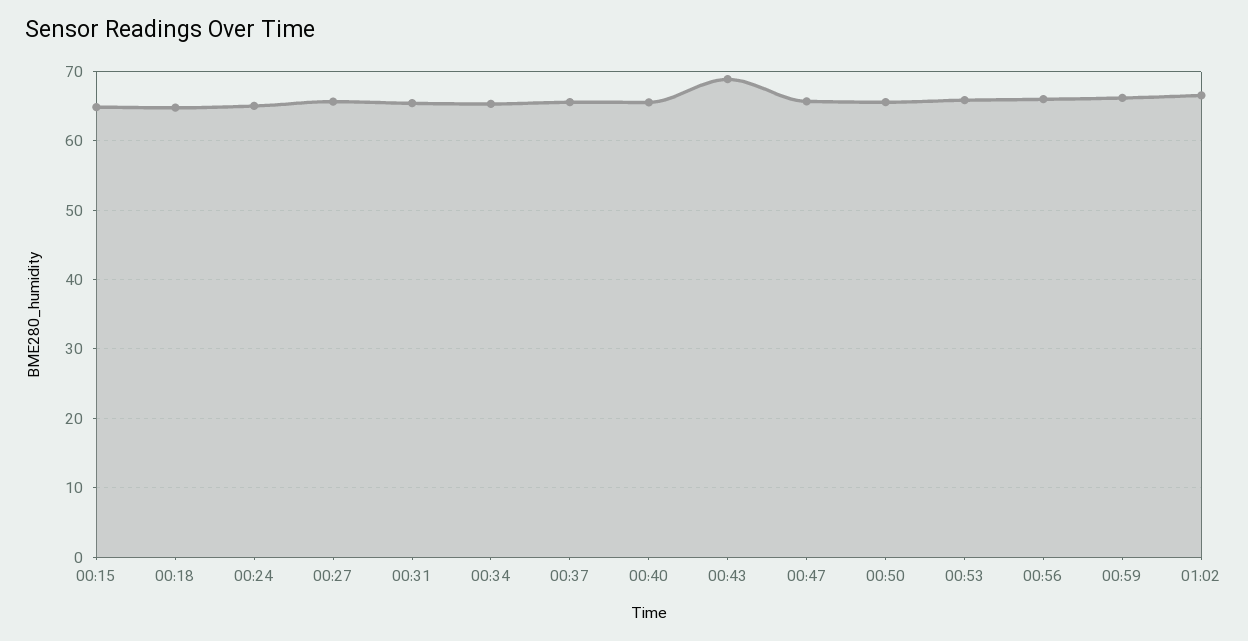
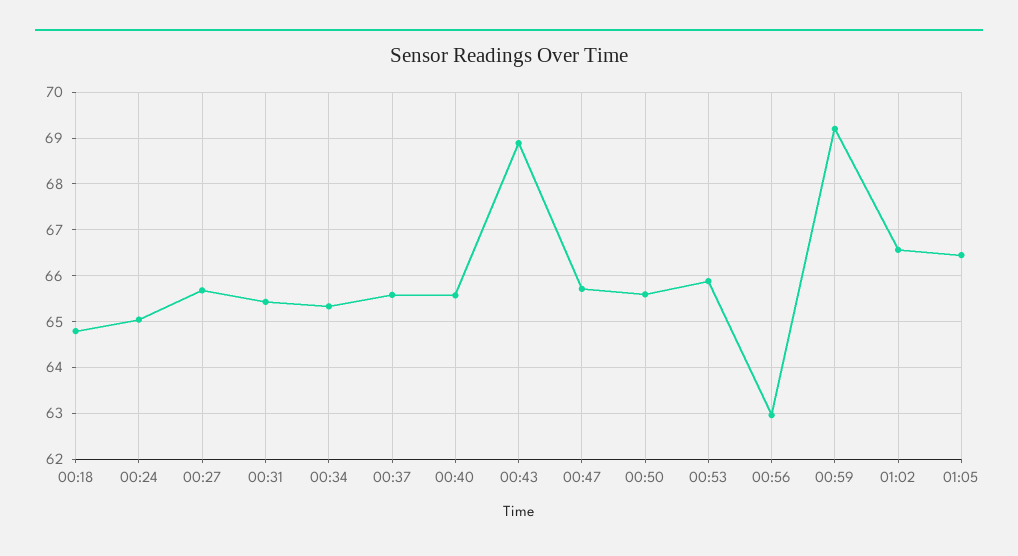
00:15: 65 -> none
00:56: 66 -> 63
00:59: 66 -> 69.2
01:05: none -> 66.4

